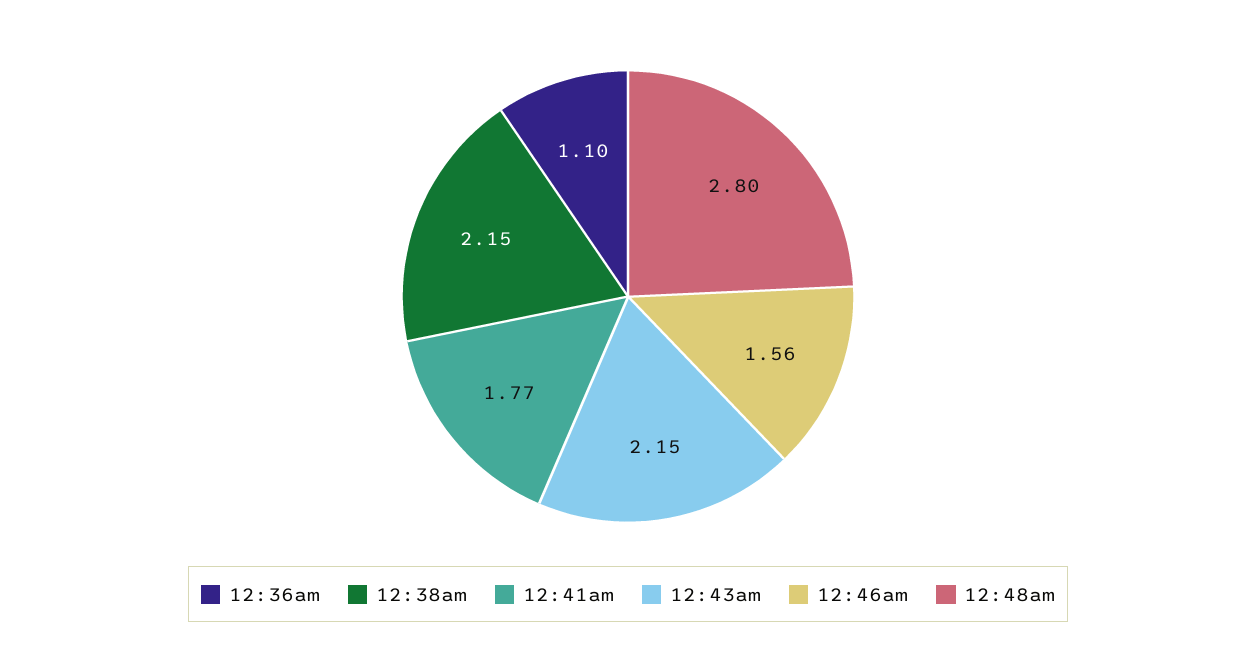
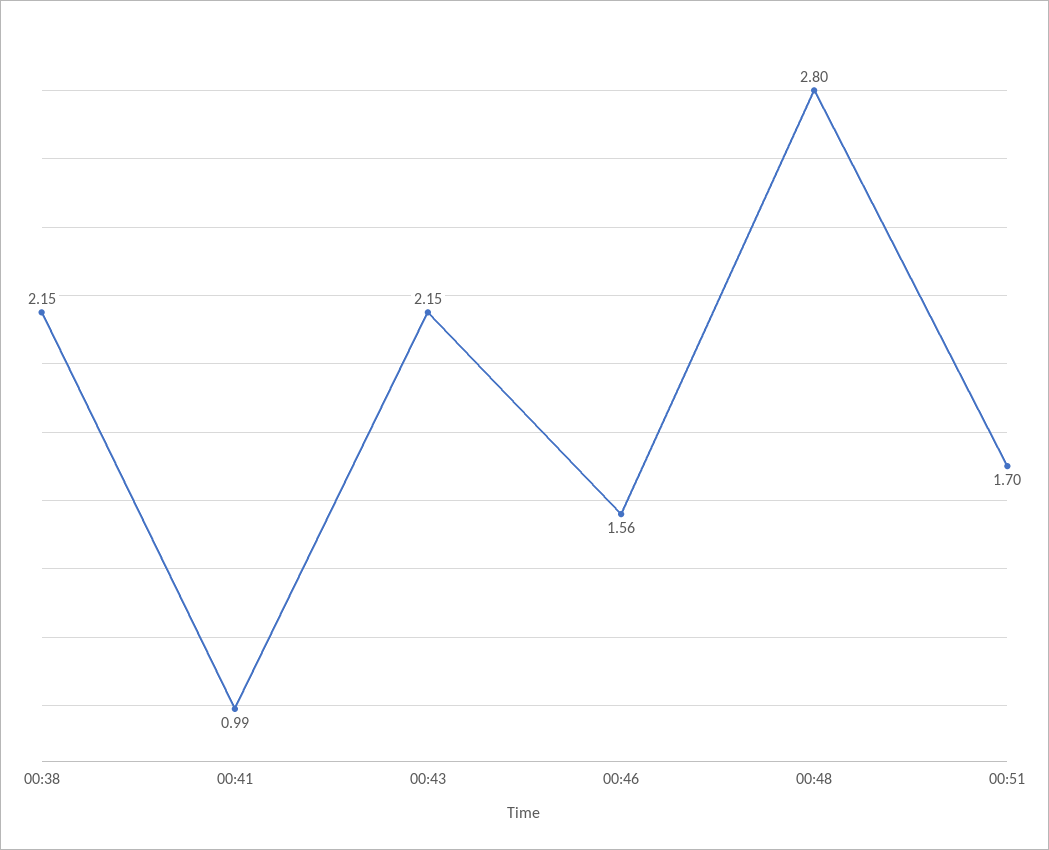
12:36am: 1.1 -> none
12:41am: 1.77 -> 0.99
00:51: none -> 1.7

